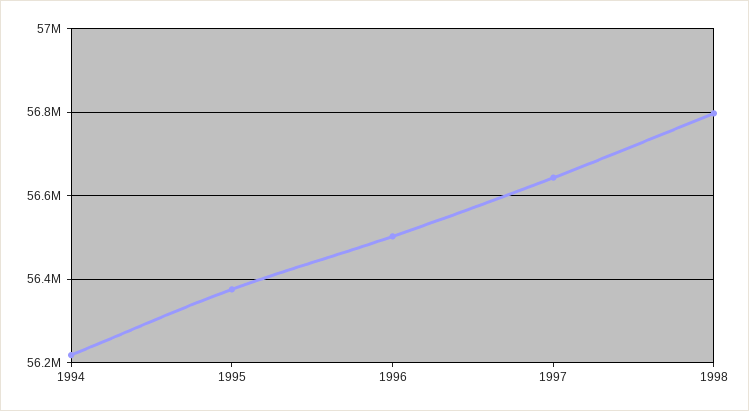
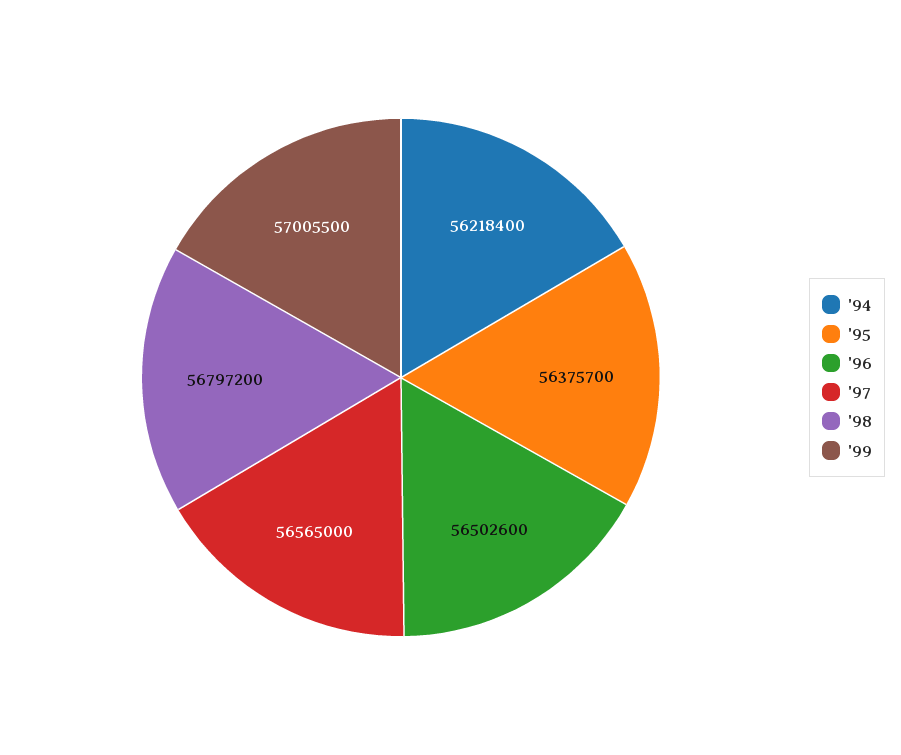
1997: 56640000 -> 56565000
'99: none -> 57005500

